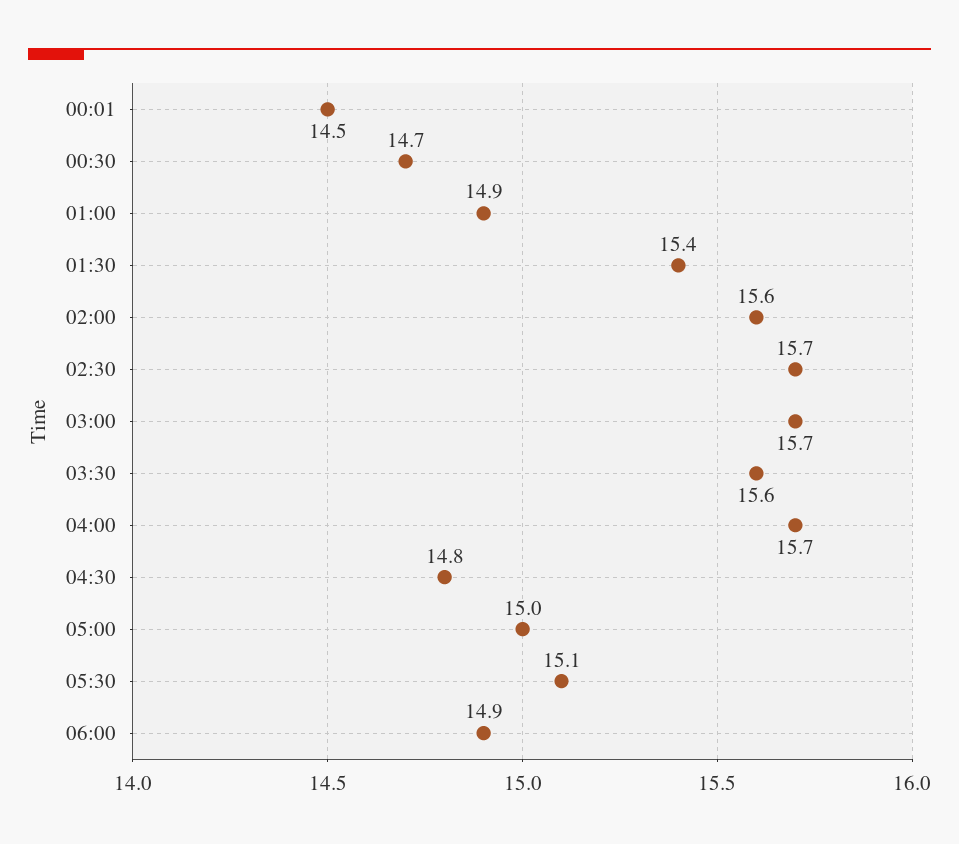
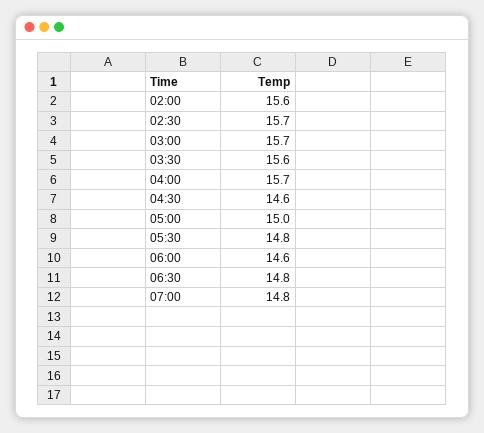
00:01: 14.5 -> none
00:30: 14.7 -> none
01:00: 14.9 -> none
01:30: 15.4 -> none
04:30: 14.8 -> 14.6
05:30: 15.1 -> 14.8
06:00: 14.9 -> 14.6
06:30: none -> 14.8
07:00: none -> 14.8

